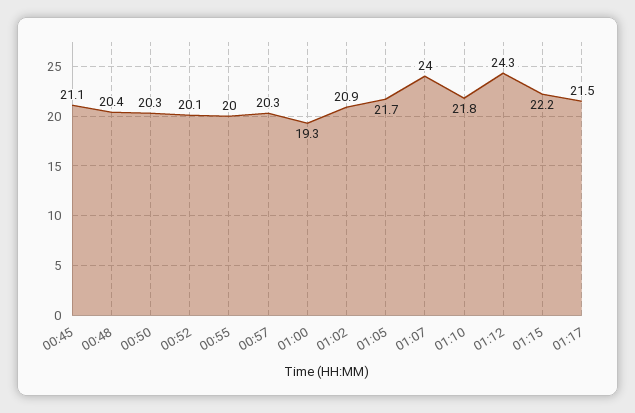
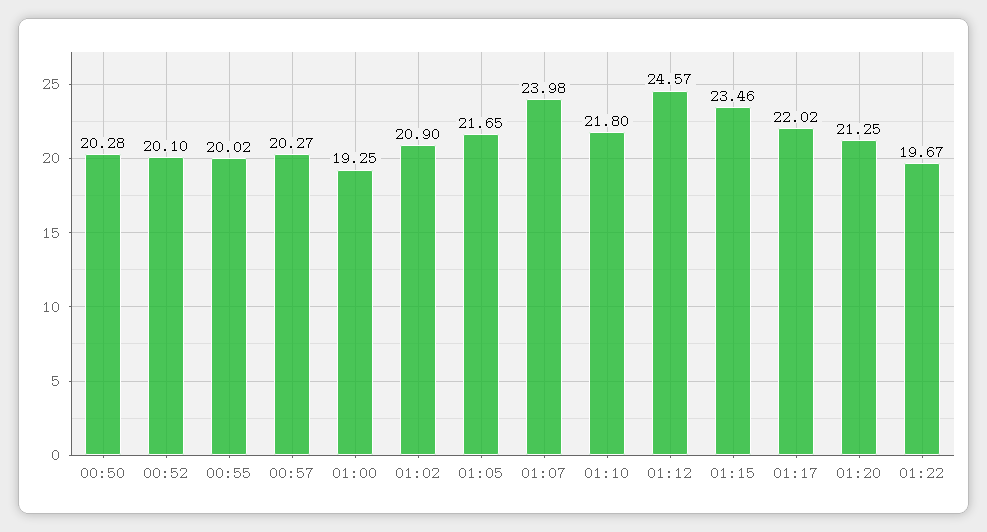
00:45: 21.1 -> none
00:48: 20.4 -> none
01:12: 24.3 -> 24.57
01:15: 22.2 -> 23.46
01:17: 21.5 -> 22.02
01:20: none -> 21.25
01:22: none -> 19.67

